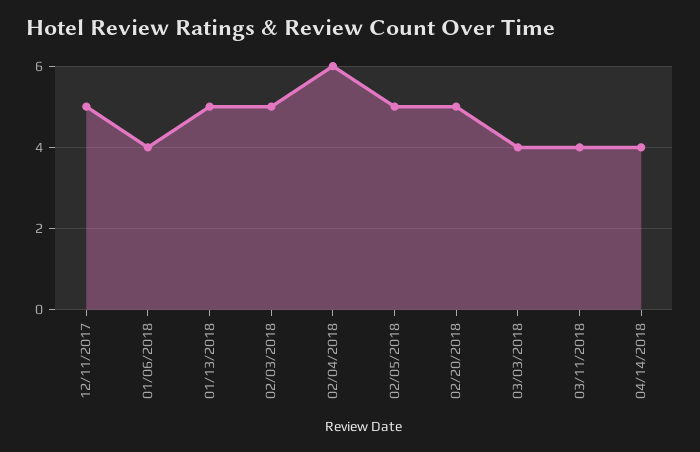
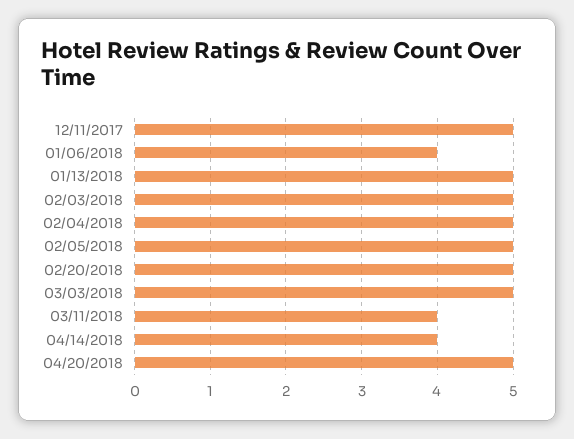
02/04/2018: 6 -> 5
03/03/2018: 4 -> 5
04/20/2018: none -> 5

